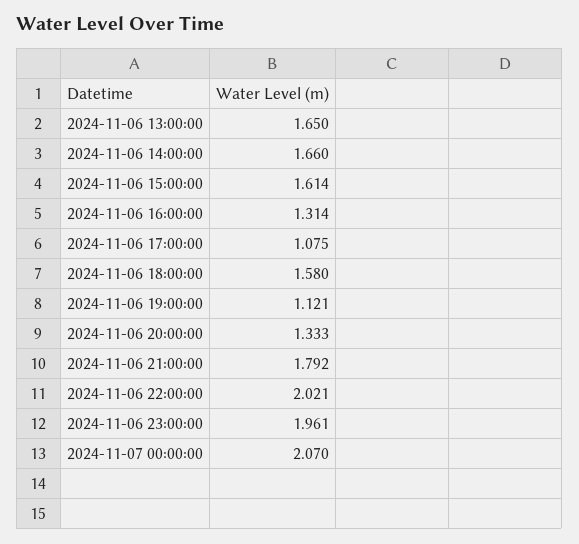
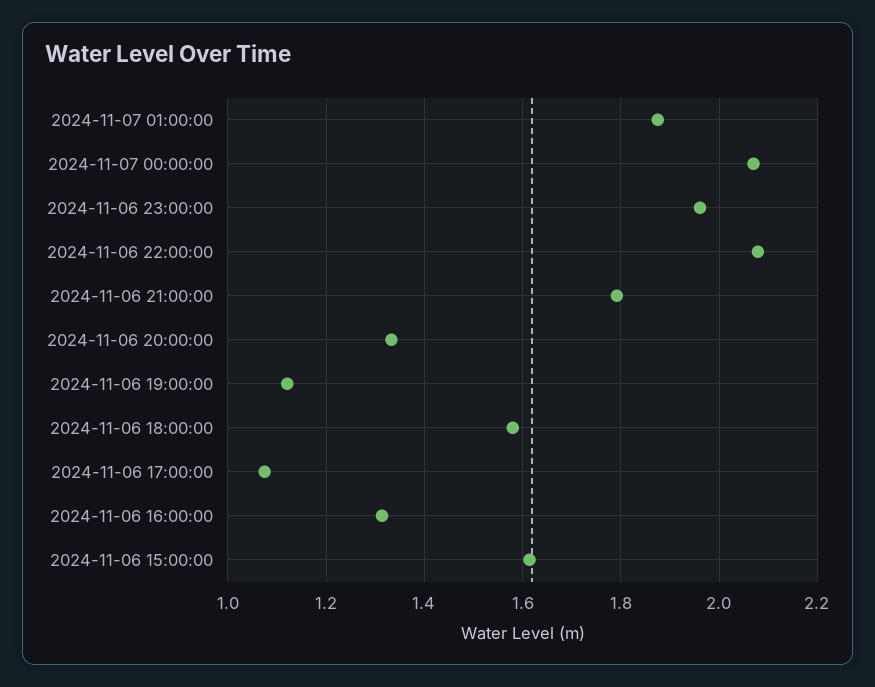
2024-11-06 13:00:00: 1.65 -> none
2024-11-06 14:00:00: 1.66 -> none
2024-11-06 22:00:00: 2.021 -> 2.08
2024-11-07 01:00:00: none -> 1.88

